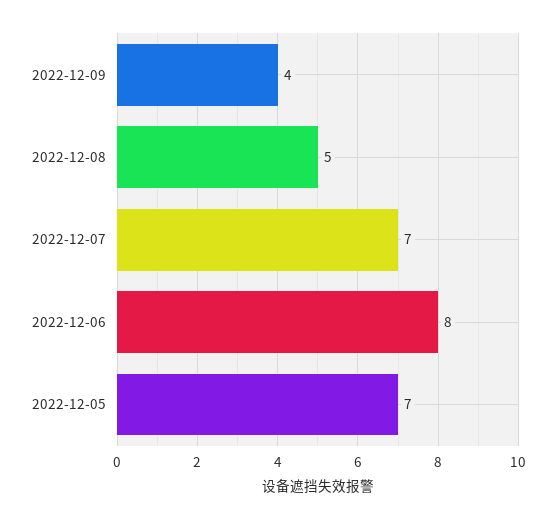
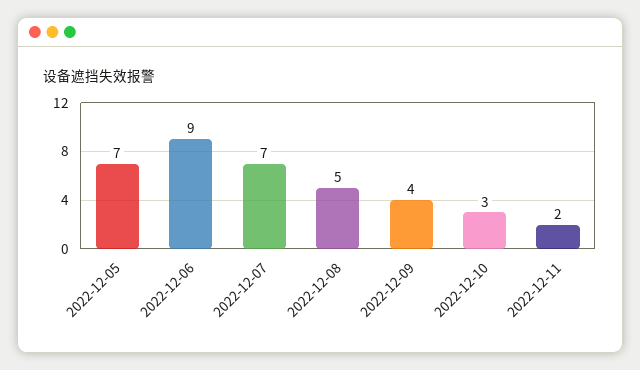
2022-12-06: 8 -> 9
2022-12-10: none -> 3
2022-12-11: none -> 2

